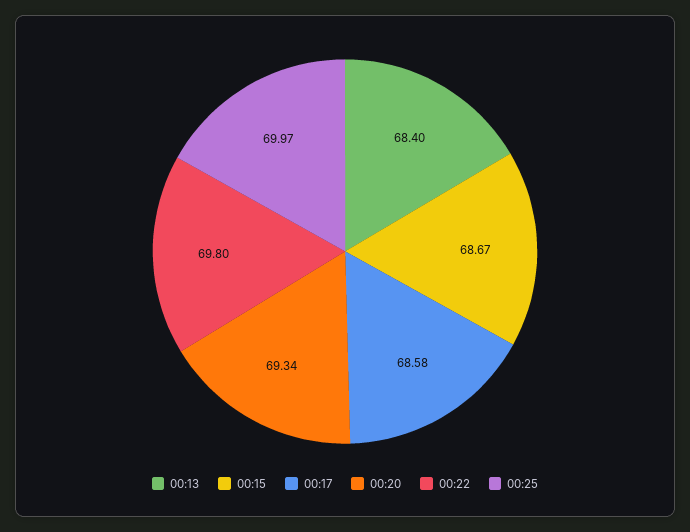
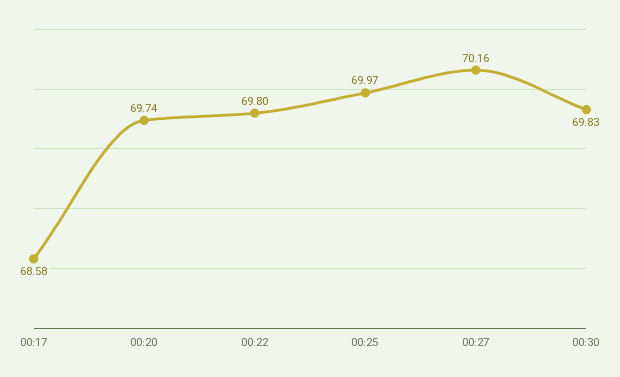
00:13: 68.4 -> none
00:15: 68.67 -> none
00:20: 69.34 -> 69.74
00:27: none -> 70.16
00:30: none -> 69.83

